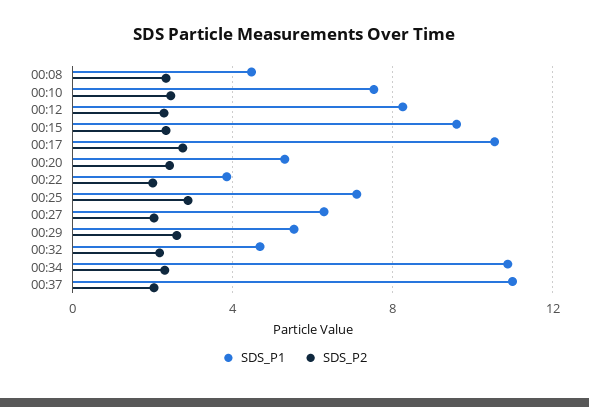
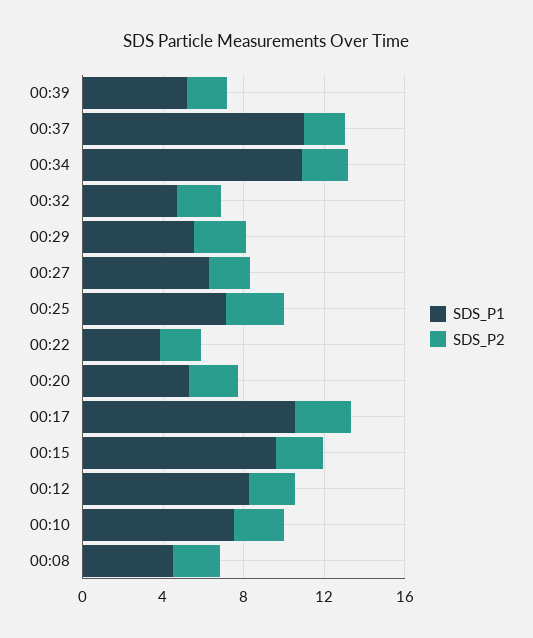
SDS_P1, 00:39: none -> 5
SDS_P2, 00:39: none -> 2

